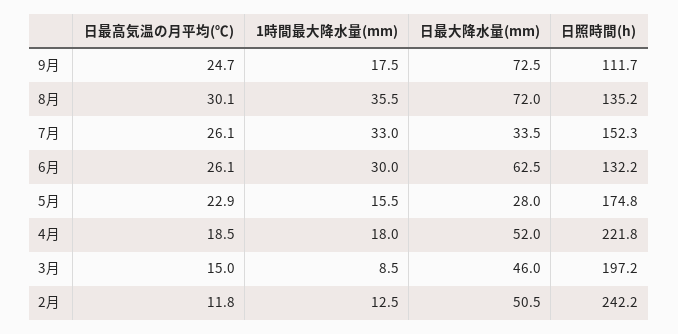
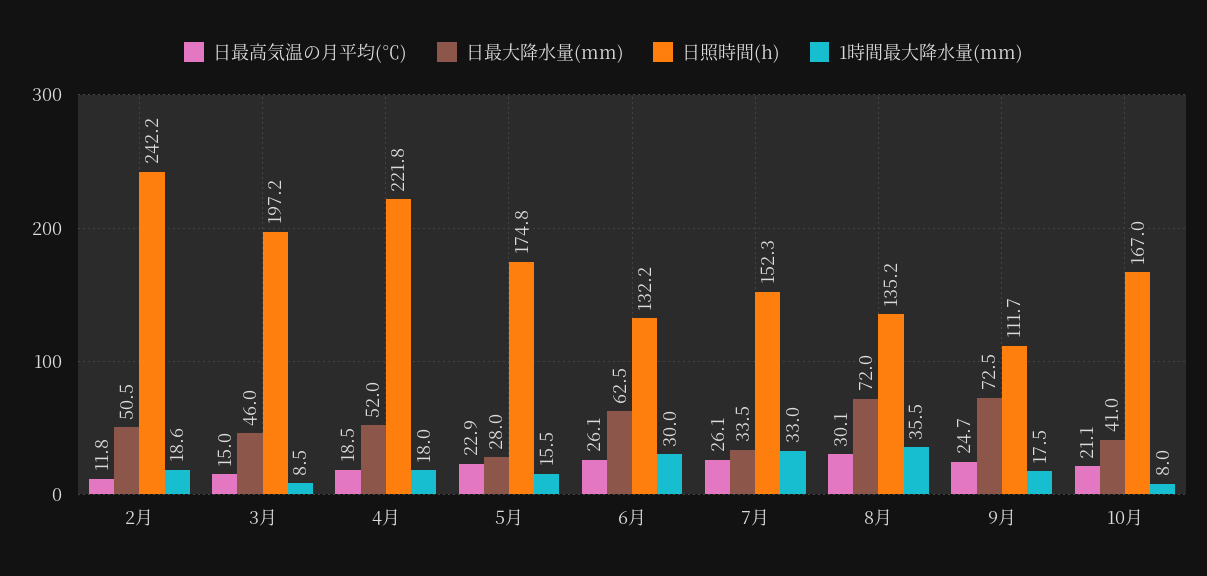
1時間最大降水量(mm), 2月: 12.5 -> 18.6
日最高気温の月平均(℃), 10月: none -> 21.1
日最大降水量(mm), 10月: none -> 41
日照時間(h), 10月: none -> 167
1時間最大降水量(mm), 10月: none -> 8

